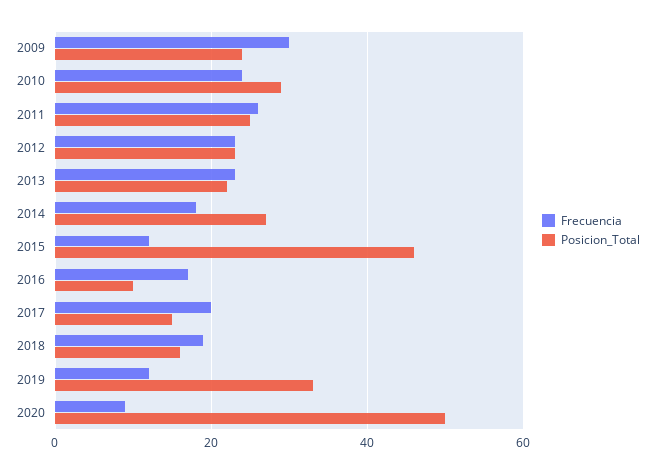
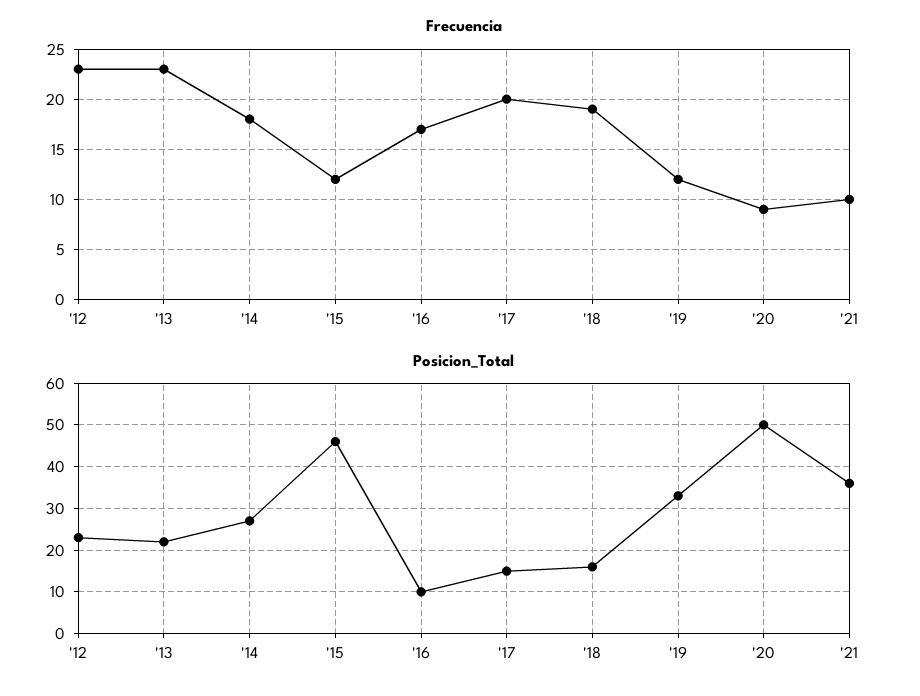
Frecuencia, 2009: 30 -> none
Posicion_Total, 2009: 25 -> none
Frecuencia, 2010: 25 -> none
Posicion_Total, 2010: 30 -> none
Frecuencia, 2011: 25 -> none
Posicion_Total, 2011: 25 -> none
Frecuencia, '21: none -> 10
Posicion_Total, '21: none -> 35

